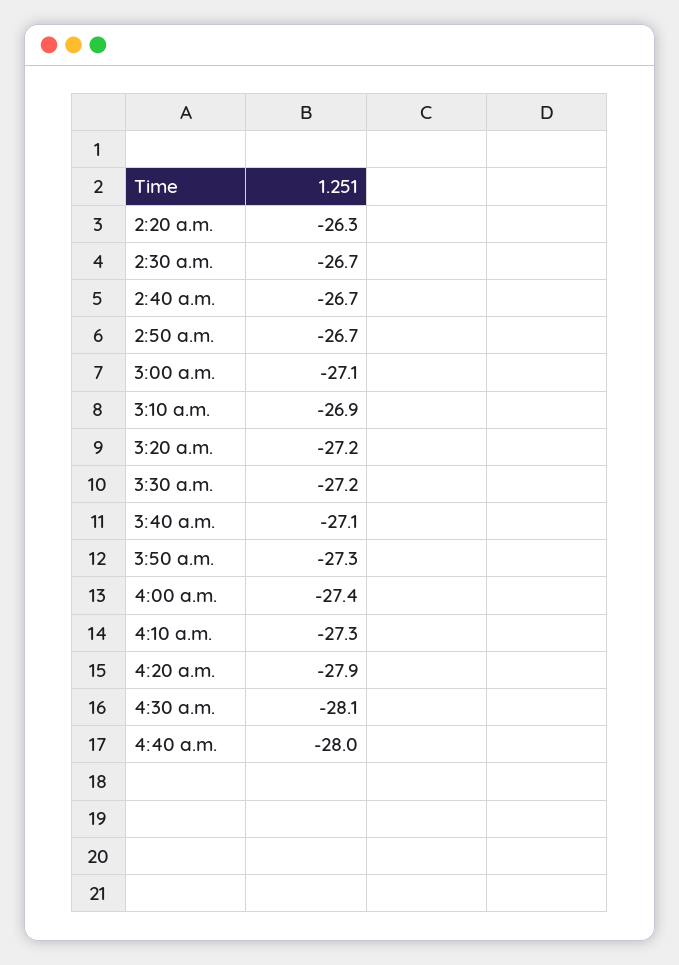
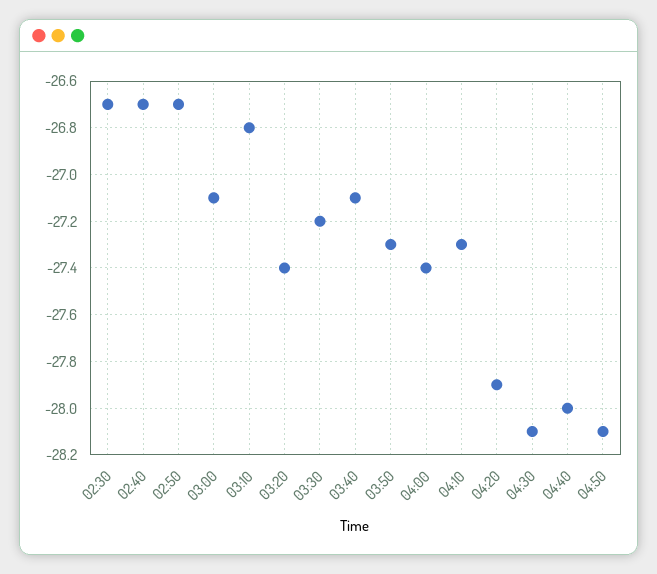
2:20 a.m.: -26.3 -> none
3:10 a.m.: -26.9 -> -26.8
3:20 a.m.: -27.2 -> -27.4
04:50: none -> -28.1

